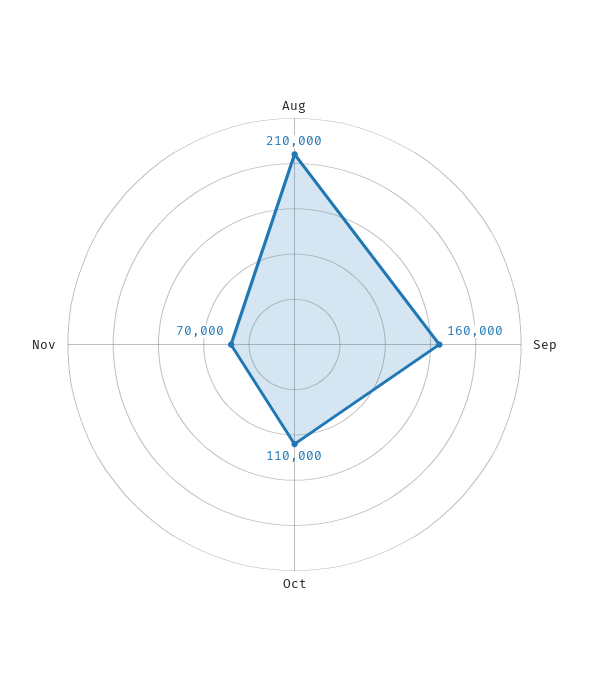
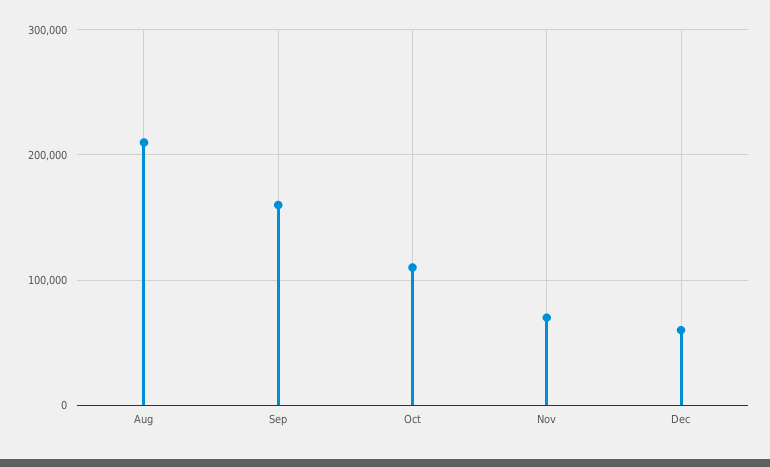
Dec: none -> 60000

